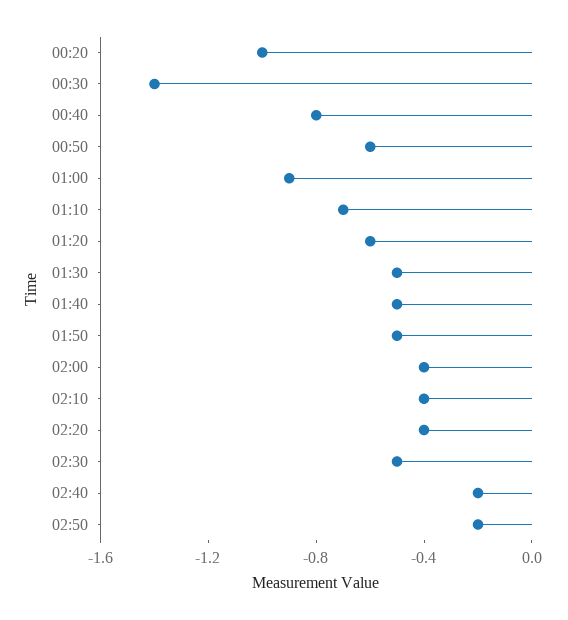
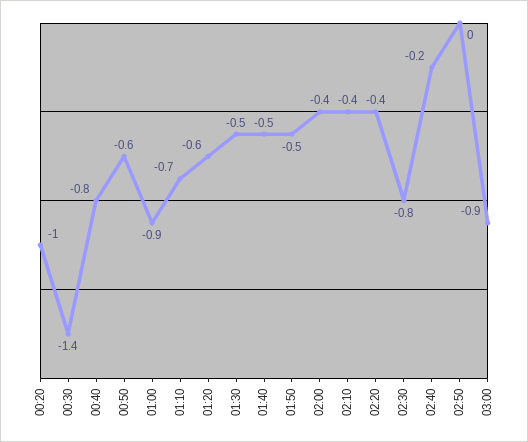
02:30: -0.5 -> -0.8
02:50: -0.2 -> 0
03:00: none -> -0.9

